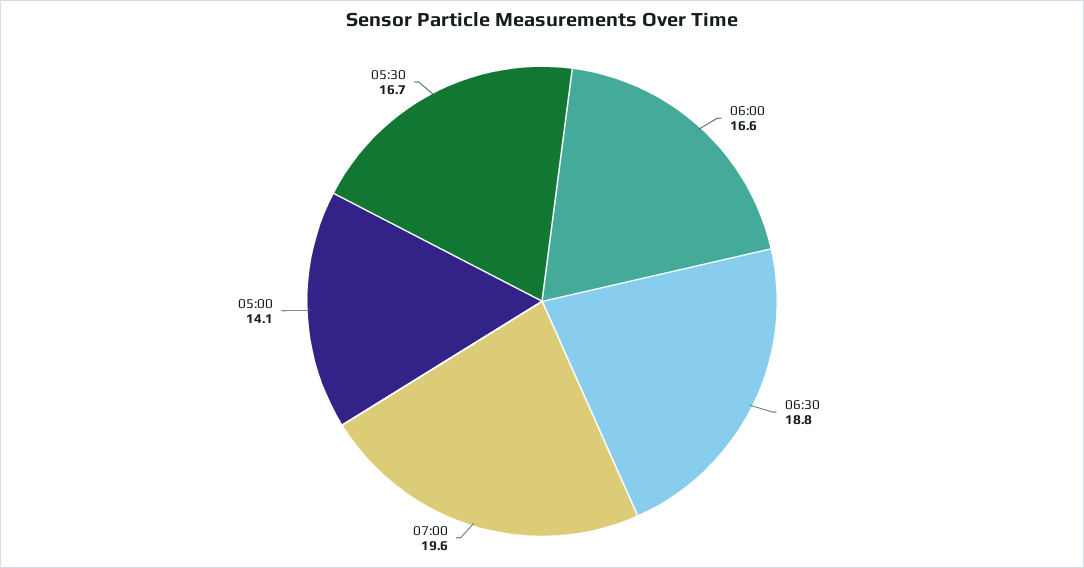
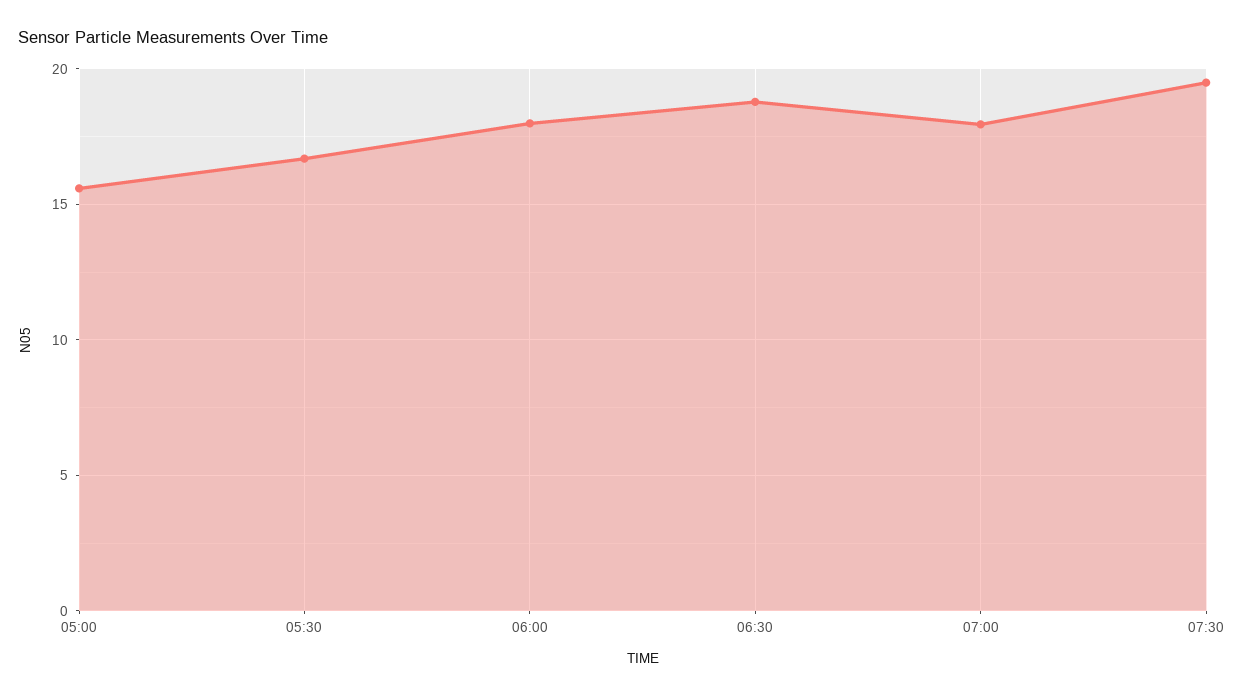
06:00: 16.6 -> 18
07:00: 19.6 -> 18
05:00: 14.1 -> 15.5
07:30: none -> 19.5

